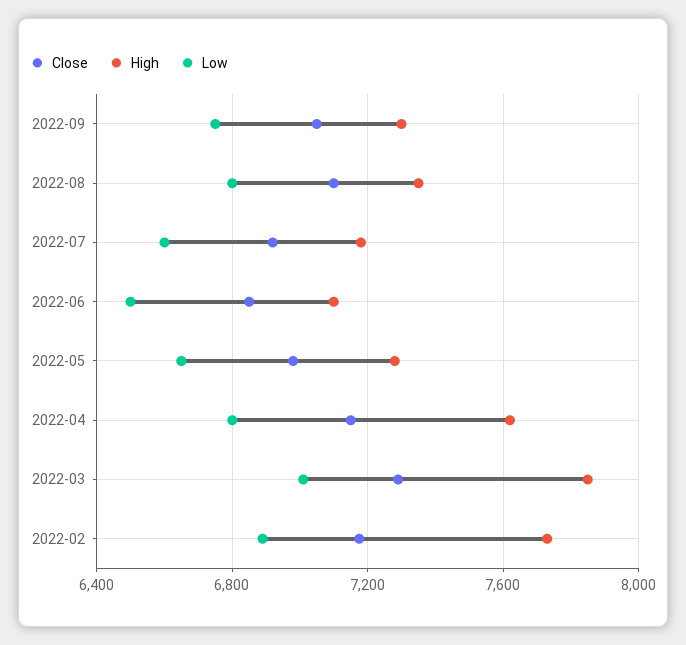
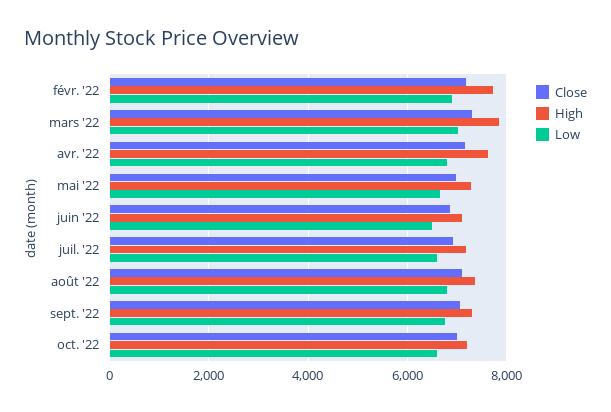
Close, oct. '22: none -> 7000
High, oct. '22: none -> 7200
Low, oct. '22: none -> 6600

